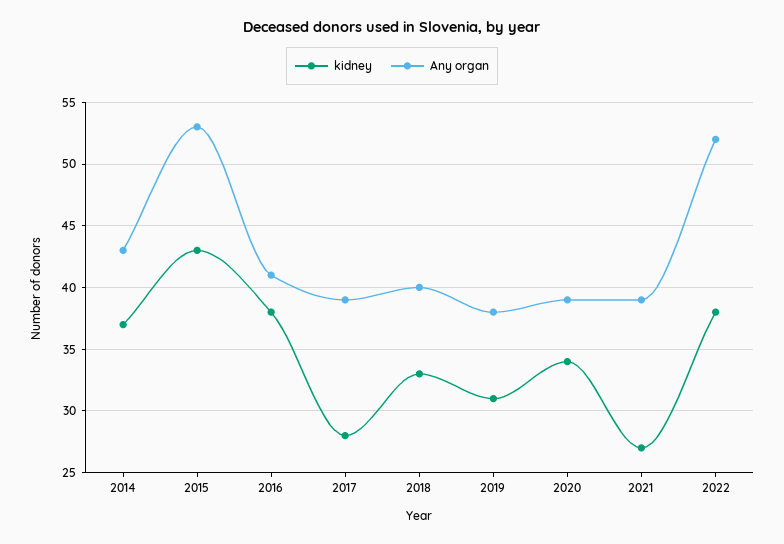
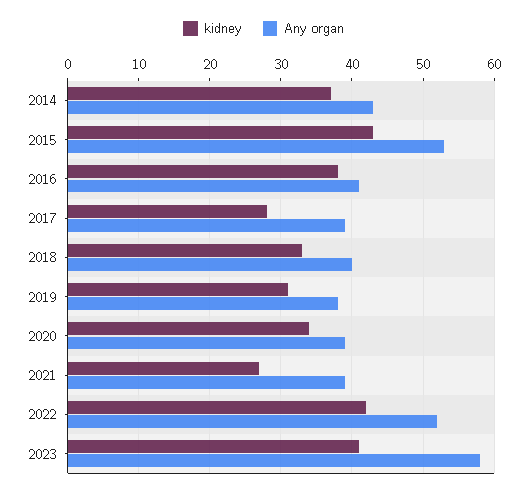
kidney, 2022: 38 -> 42
kidney, 2023: none -> 41
Any organ, 2023: none -> 58

